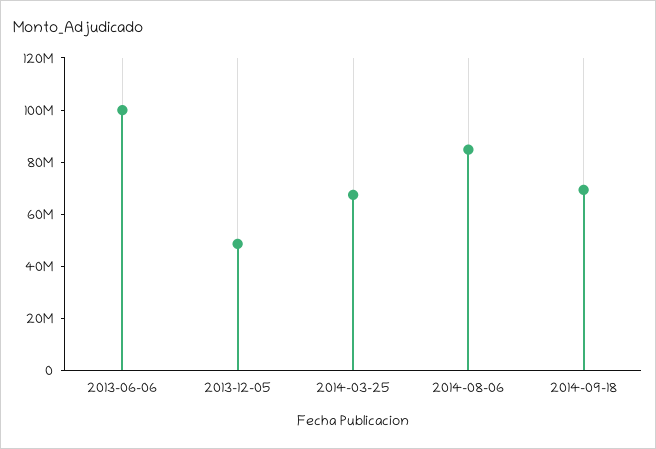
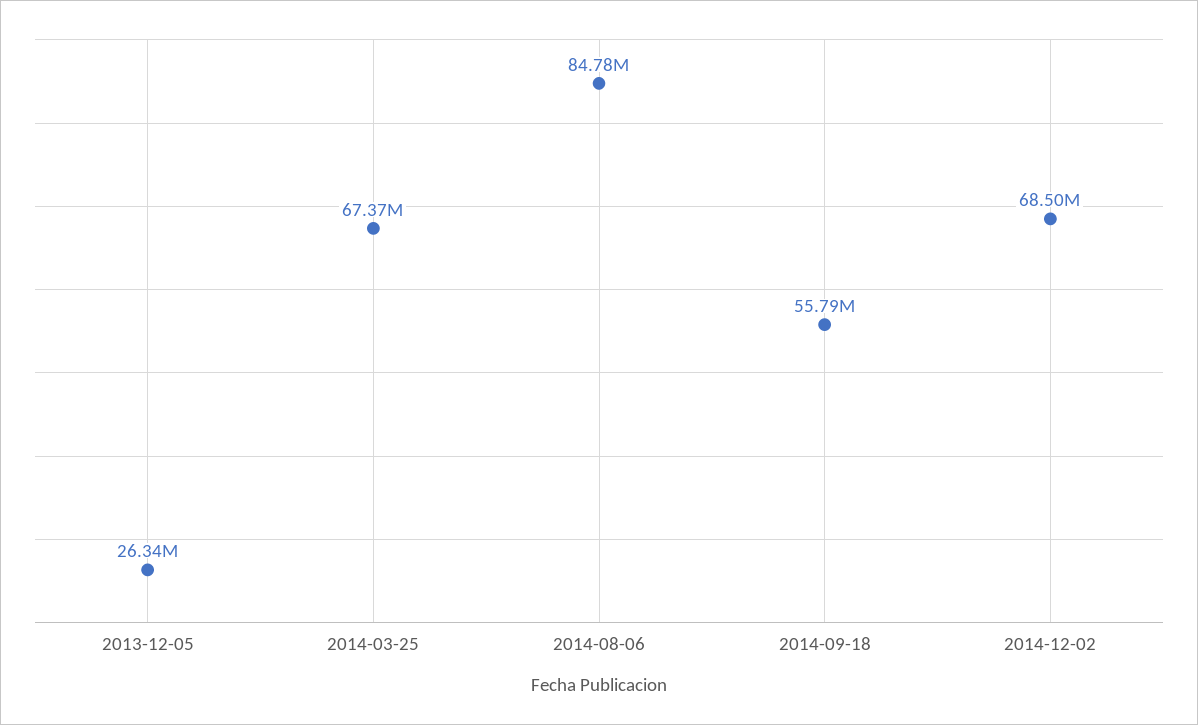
2013-06-06: 100000000 -> none
2013-12-05: 50000000 -> 26340000
2014-09-18: 70000000 -> 55790000
2014-12-02: none -> 68500000

